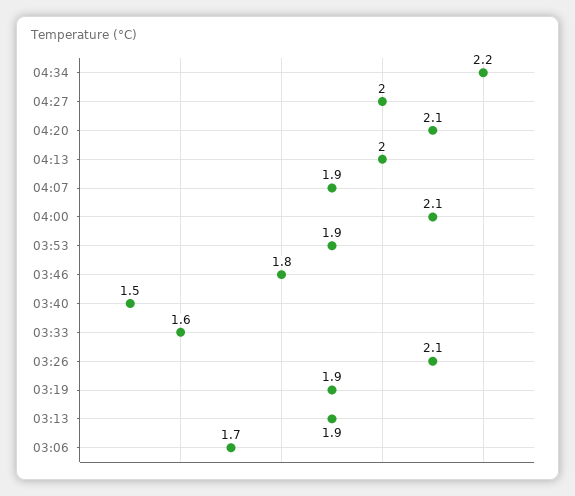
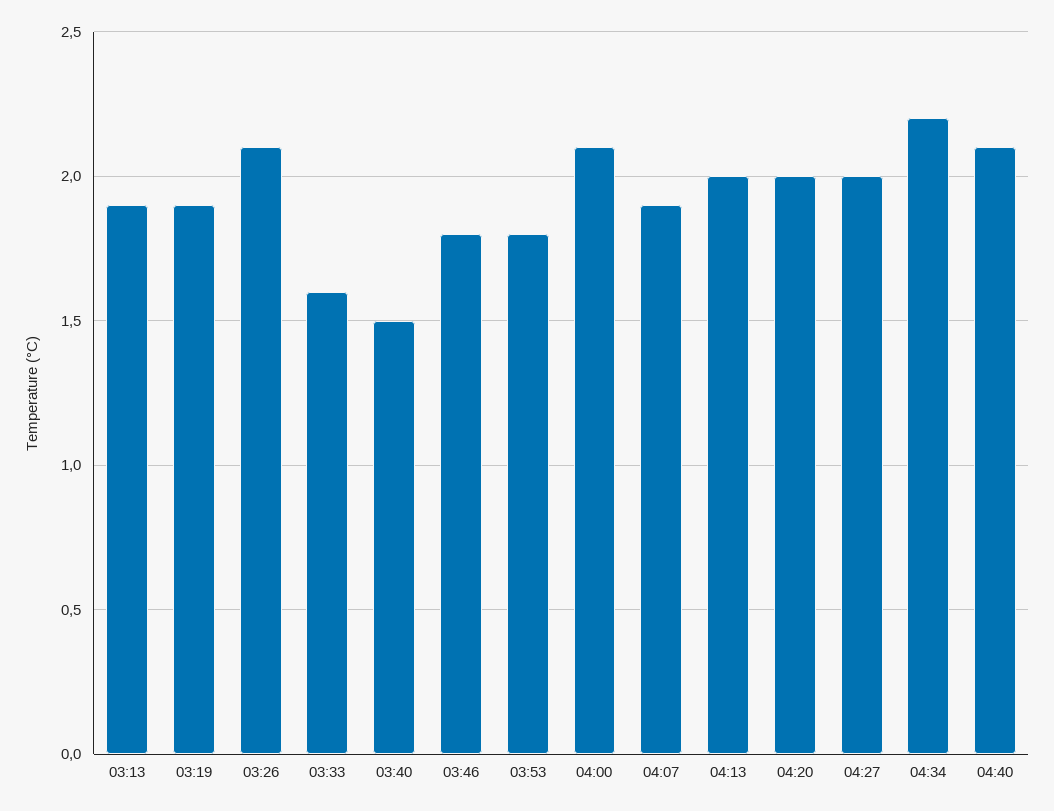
04:20: 2.1 -> 2
03:53: 1.9 -> 1.8
03:06: 1.7 -> none
04:40: none -> 2.1

